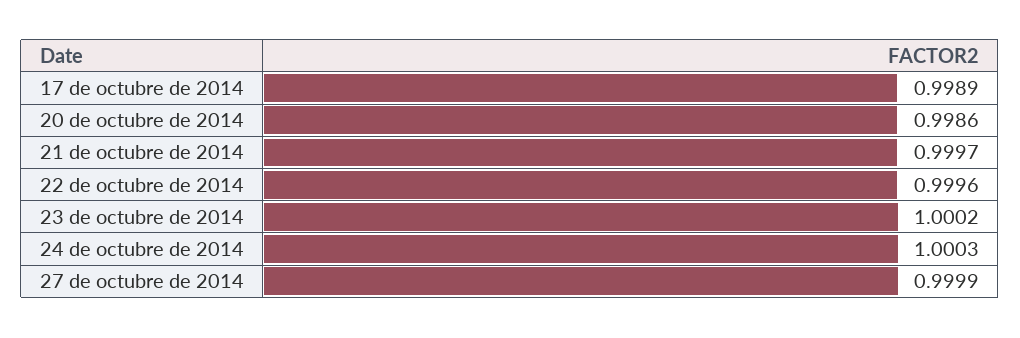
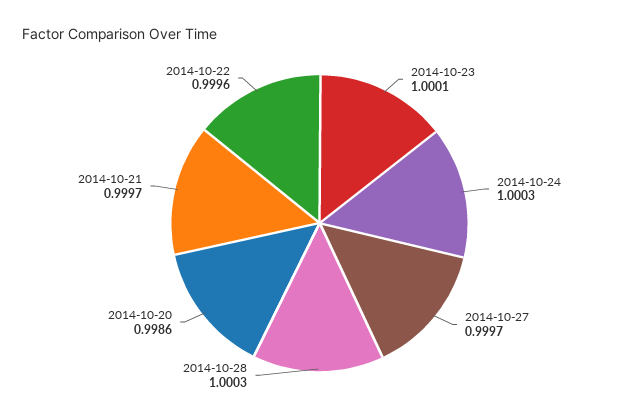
17 de octubre de 2014: 0.9989 -> none
23 de octubre de 2014: 1.0002 -> 1.0001
27 de octubre de 2014: 0.9999 -> 0.9997
2014-10-28: none -> 1.0003

